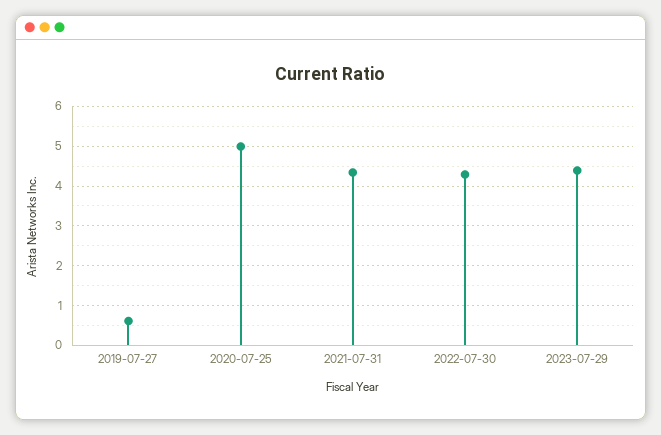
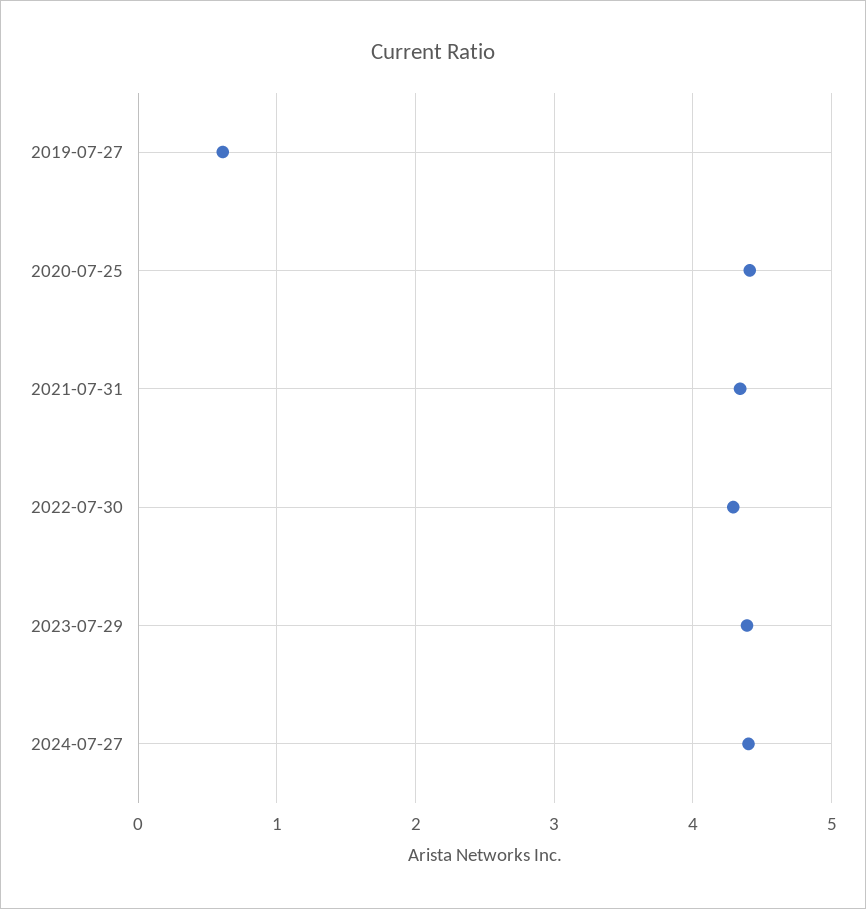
2020-07-25: 5 -> 4.4
2024-07-27: none -> 4.4

